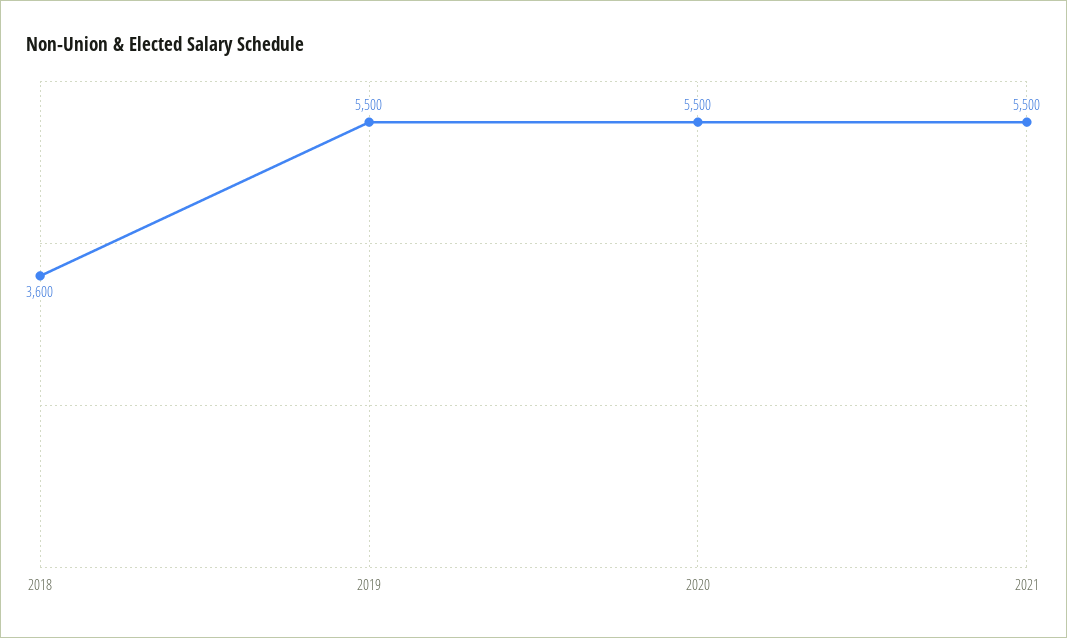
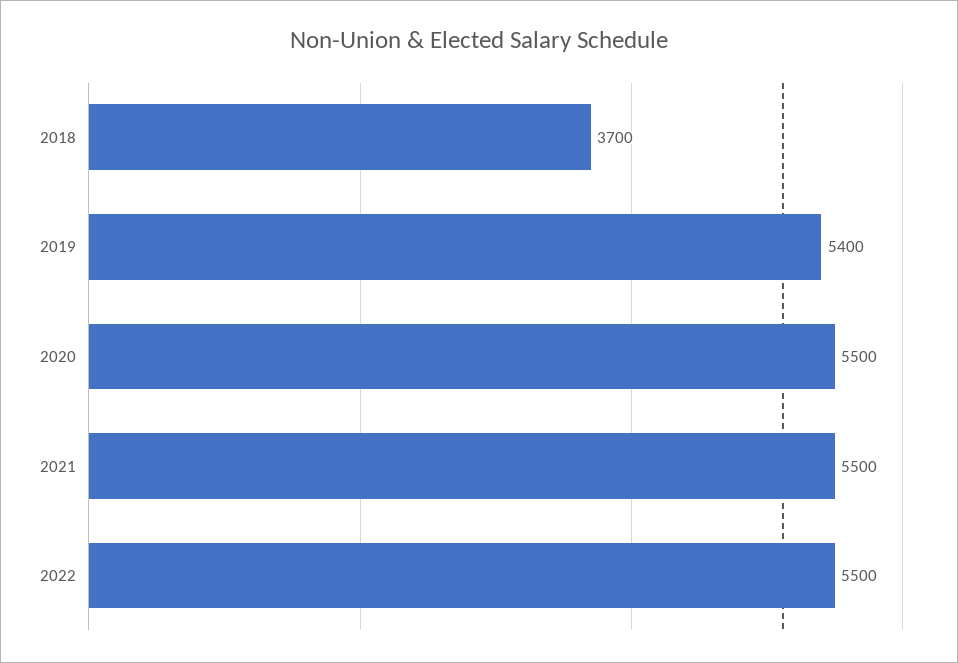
2018: 3600 -> 3700
2019: 5500 -> 5400
2022: none -> 5500

